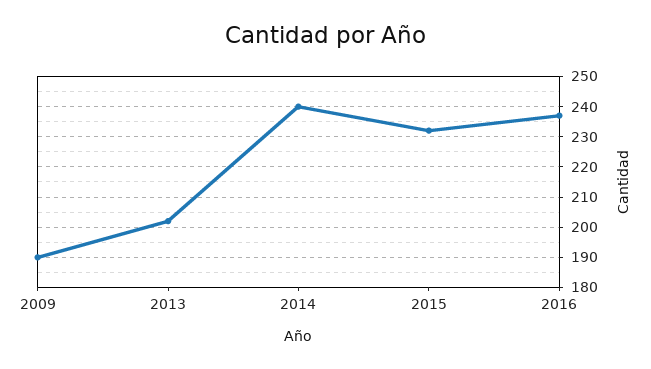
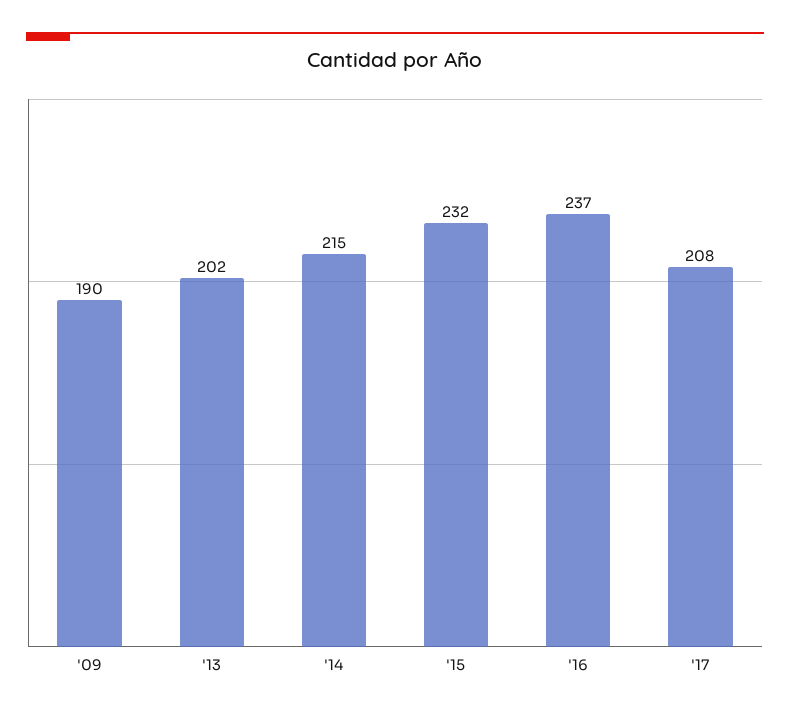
2014: 240 -> 215
'17: none -> 208

